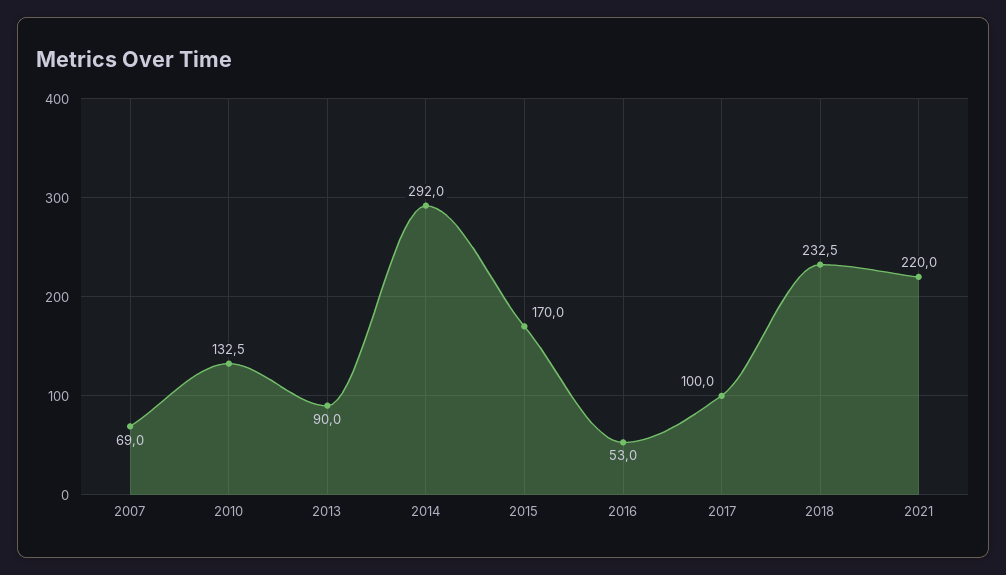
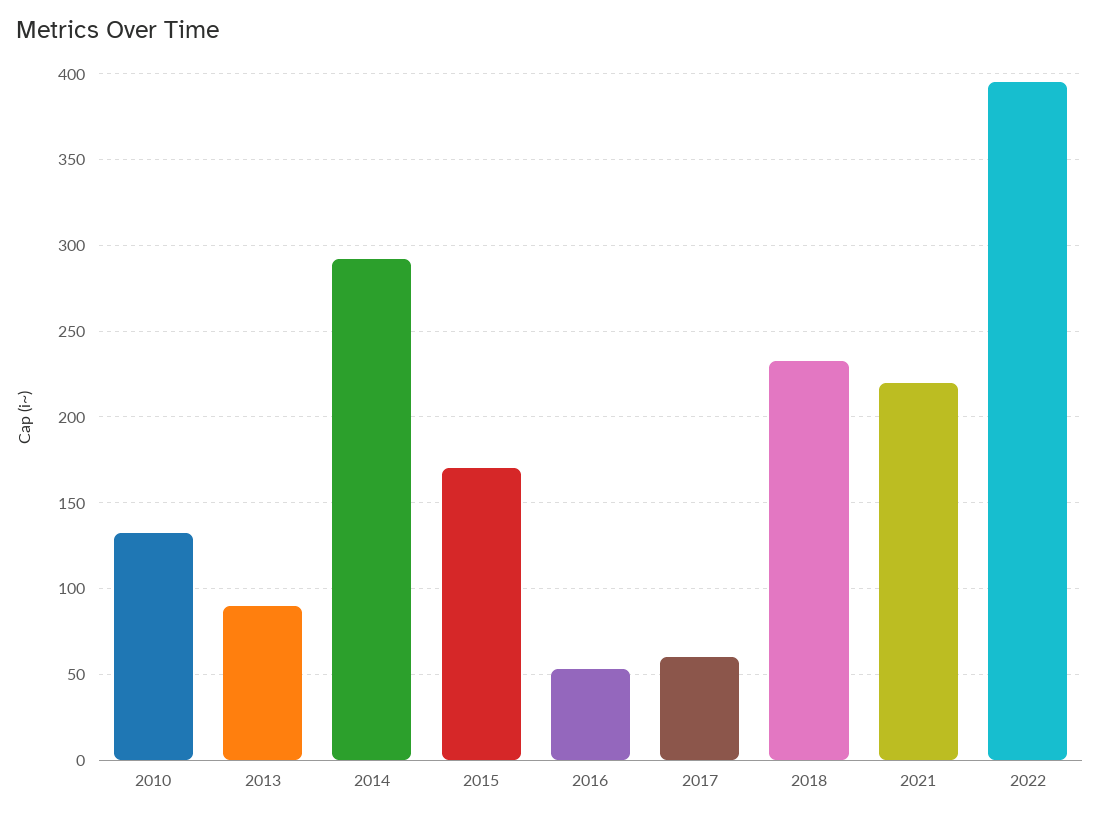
2007: 69 -> none
2017: 100 -> 60
2022: none -> 395

